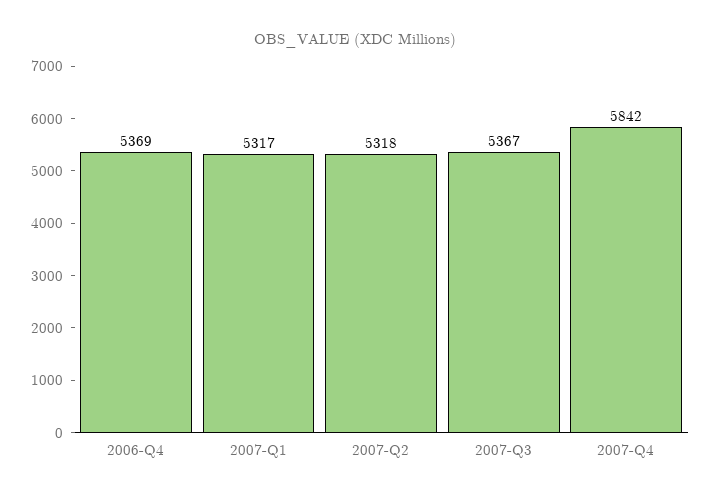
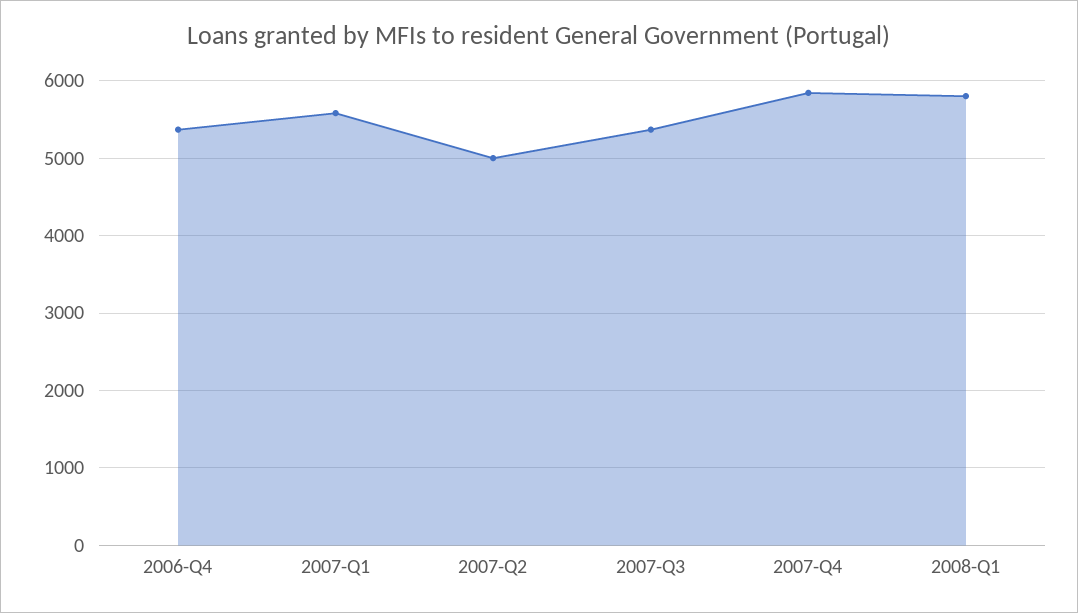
2007-Q1: 5317 -> 5600
2007-Q2: 5318 -> 5000
2008-Q1: none -> 5800

